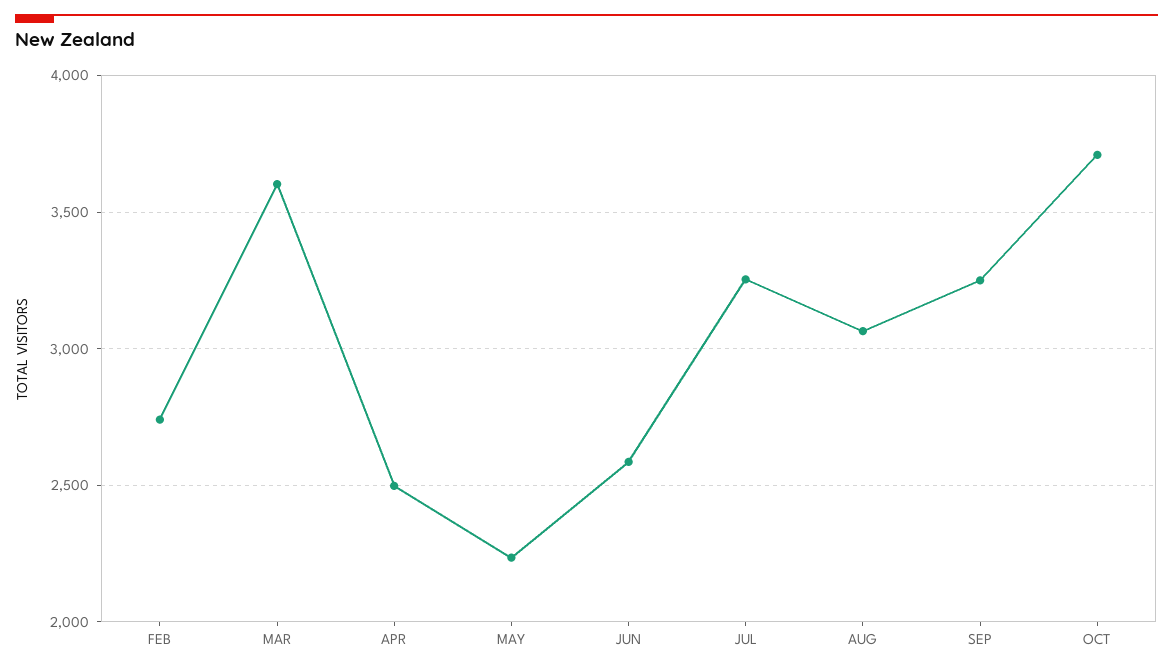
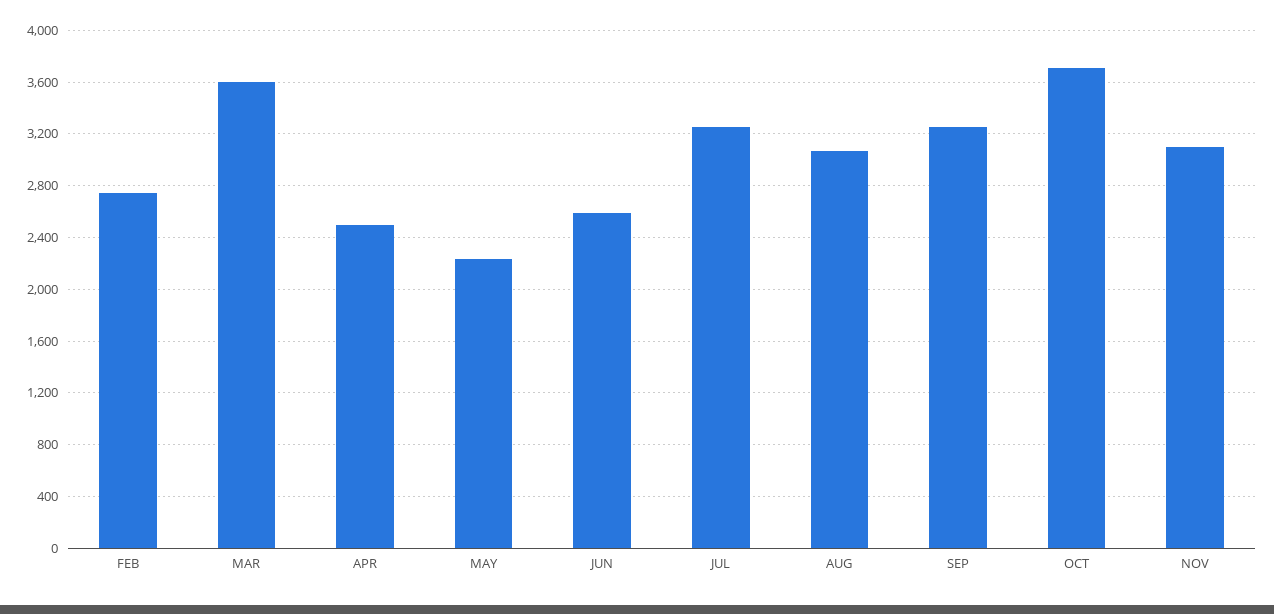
NOV: none -> 3100

